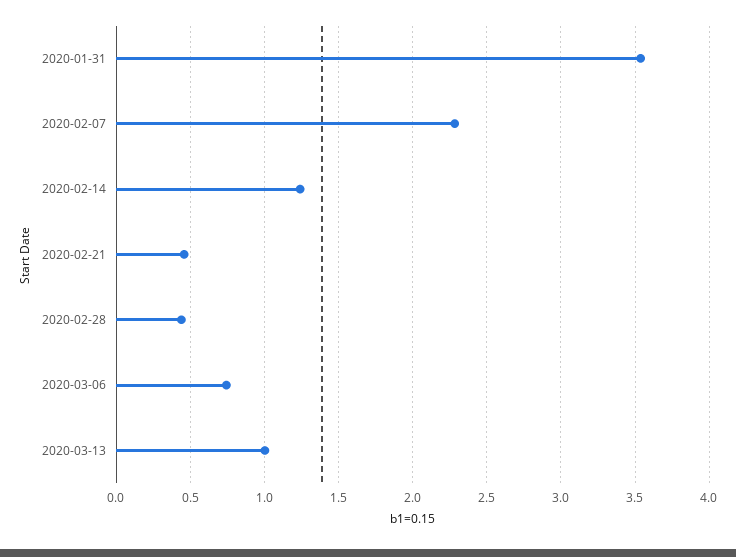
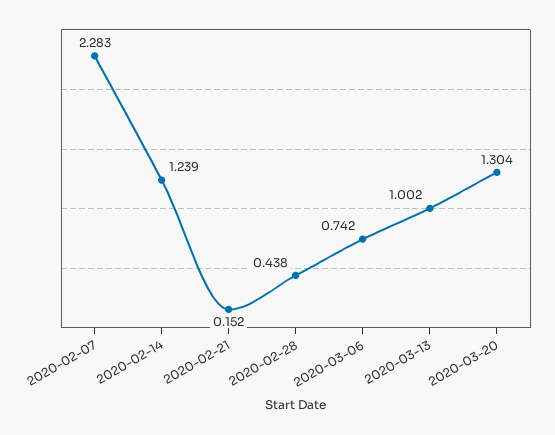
2020-01-31: 3.55 -> none
2020-02-21: 0.45 -> 0.152
2020-03-20: none -> 1.304

